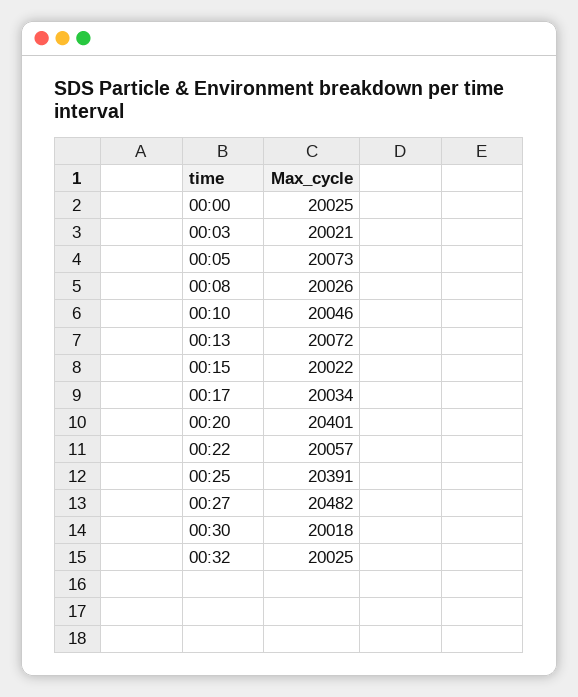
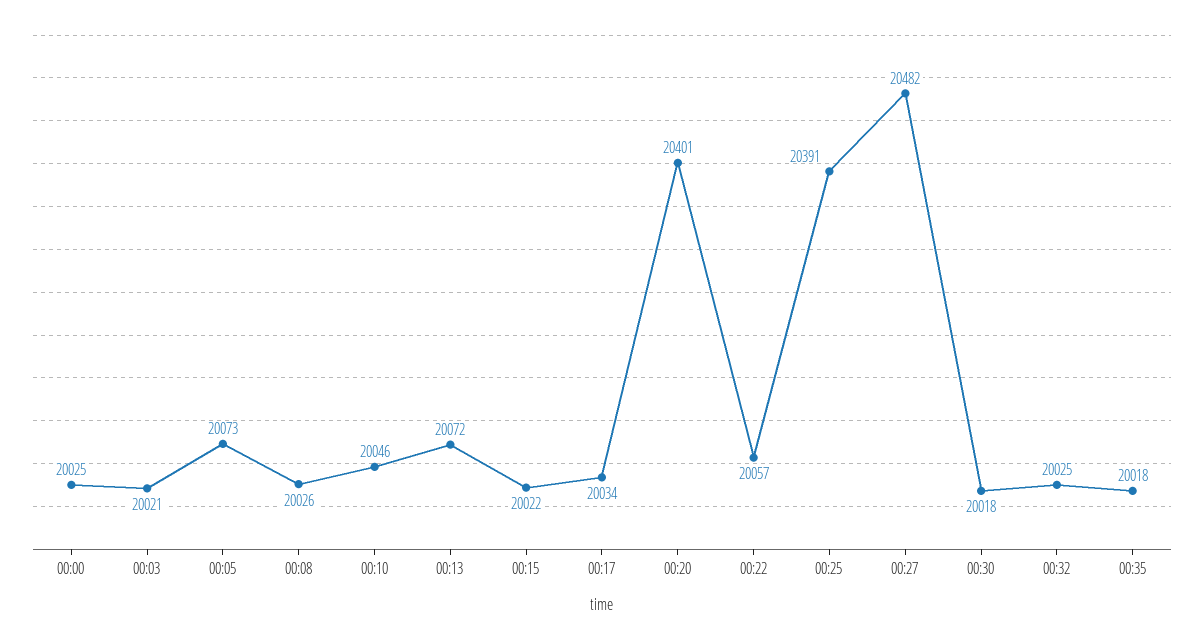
00:35: none -> 20018

